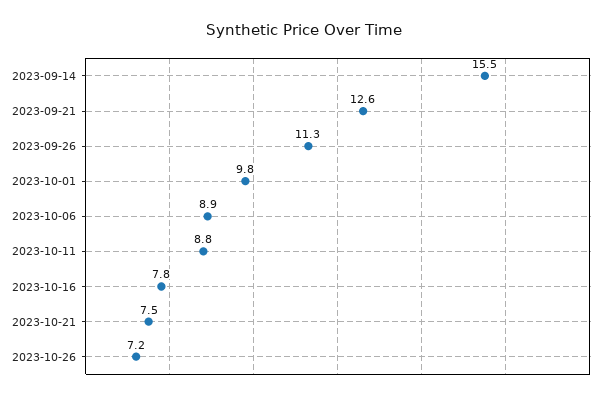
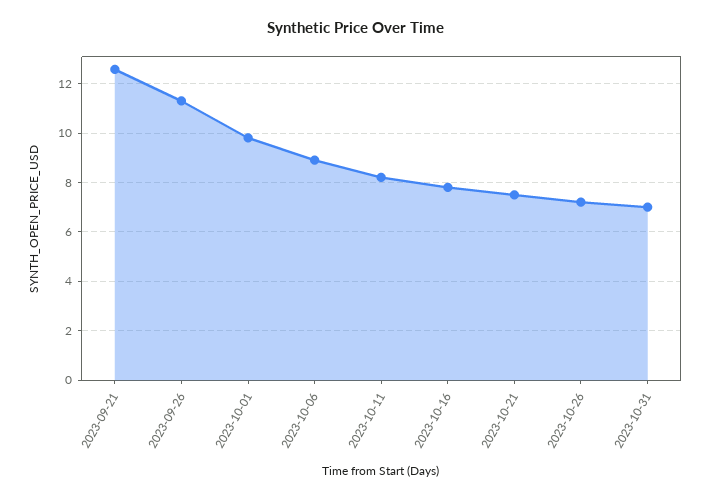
2023-09-14: 15.5 -> none
2023-10-11: 8.8 -> 8.25
2023-10-31: none -> 7

